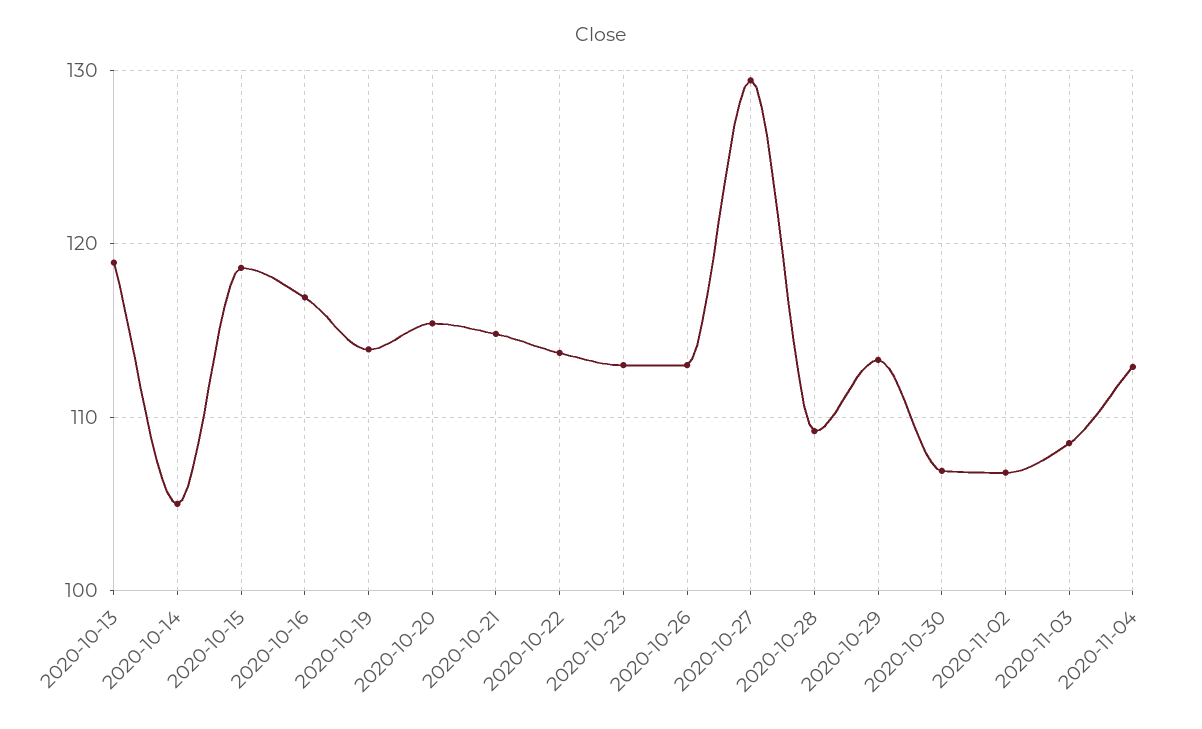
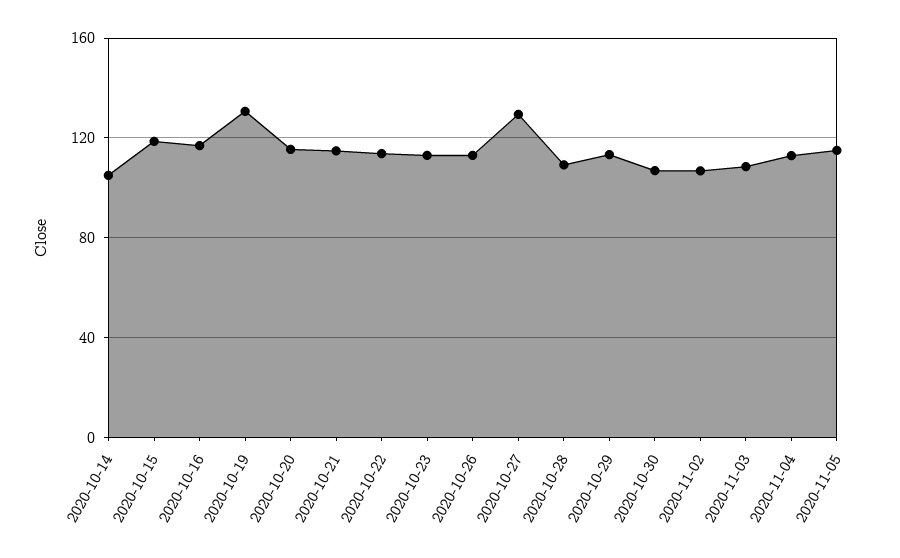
2020-10-13: 119 -> none
2020-10-19: 114 -> 130
2020-11-05: none -> 115

